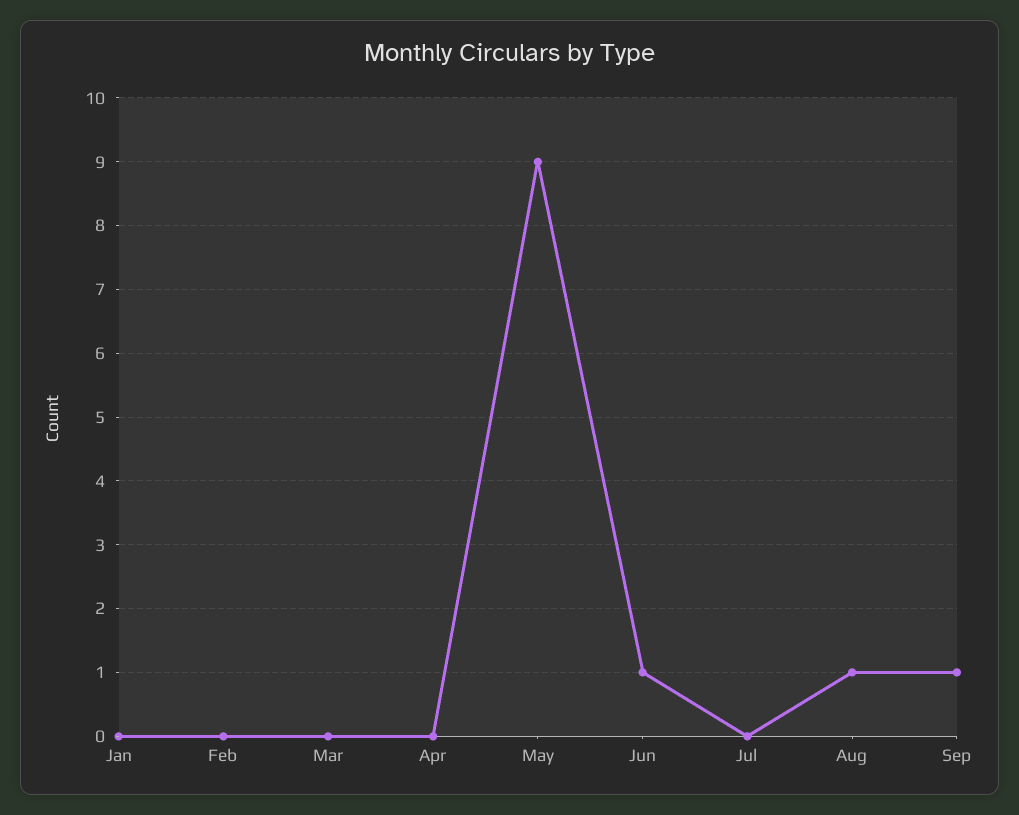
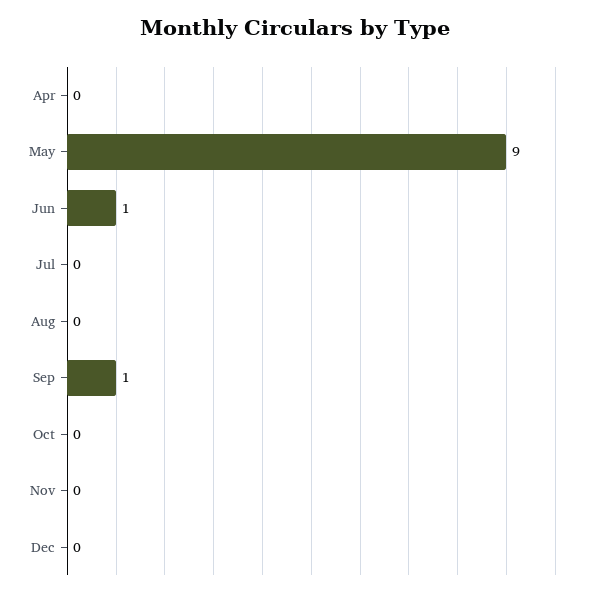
Jan: 0 -> none
Feb: 0 -> none
Mar: 0 -> none
Aug: 1 -> 0
Oct: none -> 0
Nov: none -> 0
Dec: none -> 0

